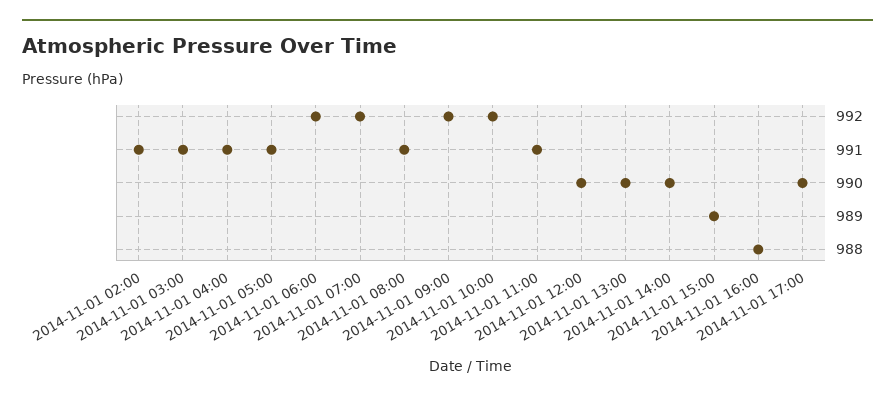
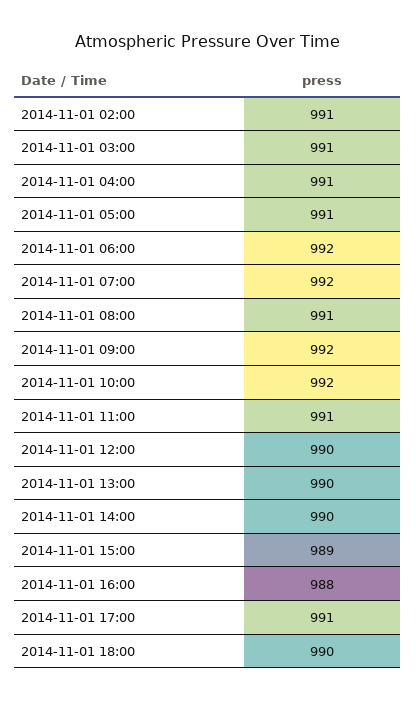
2014-11-01 17:00: 990 -> 991
2014-11-01 18:00: none -> 990

